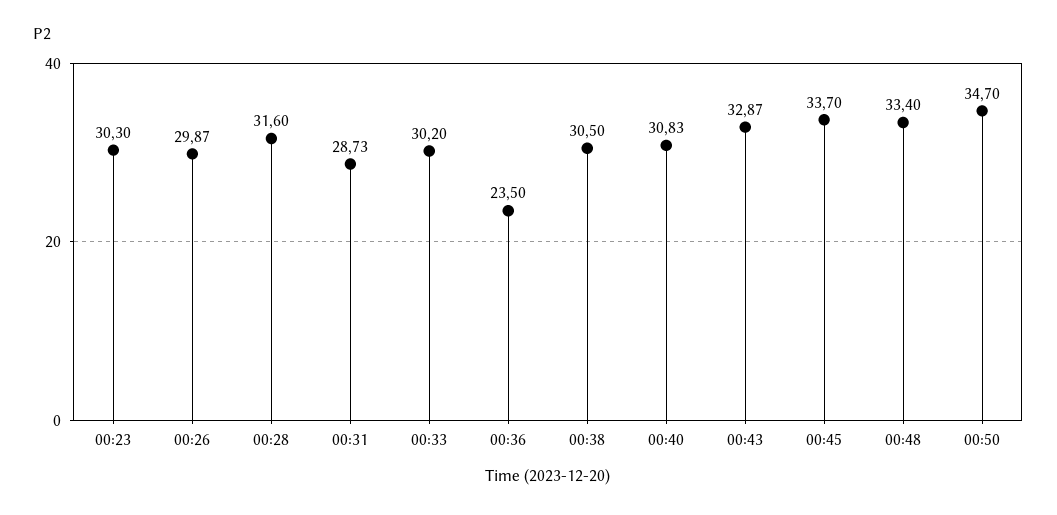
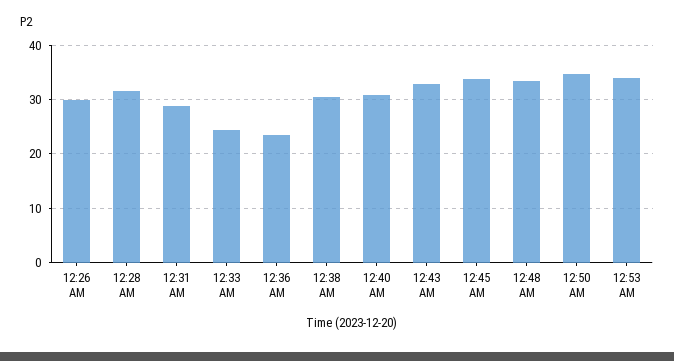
00:23: 30.3 -> none
00:33: 30.2 -> 24
12:53 AM: none -> 34

